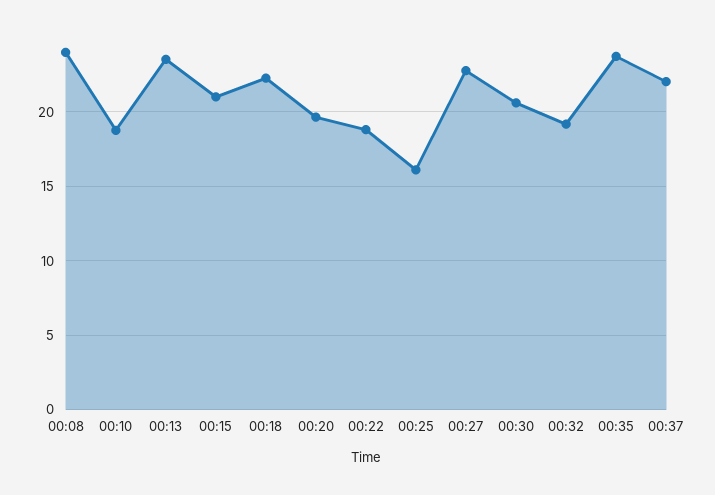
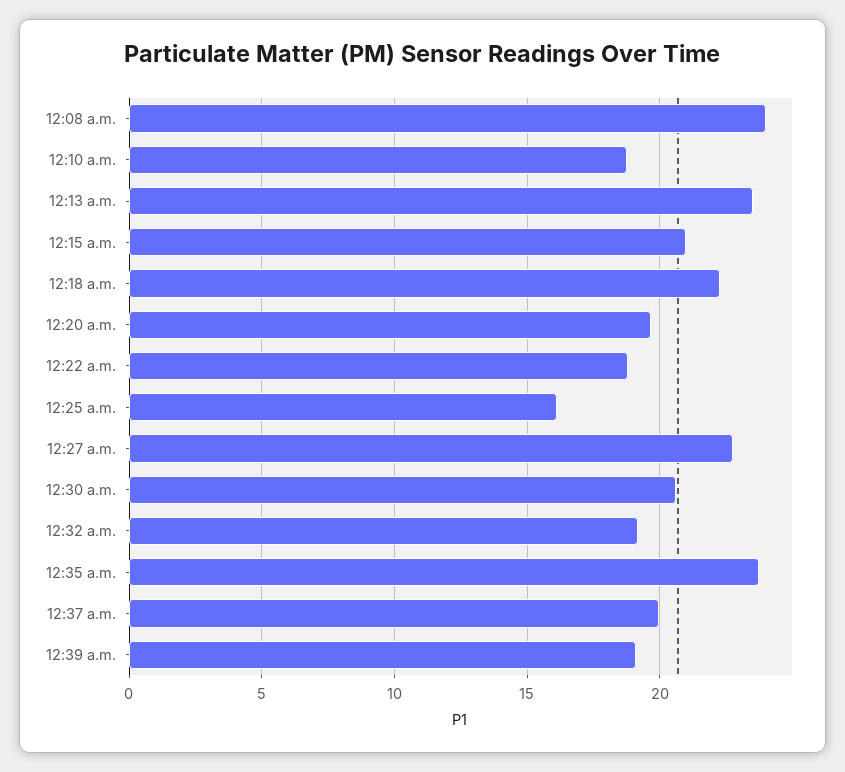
00:37: 22 -> 20
12:39 a.m.: none -> 19

